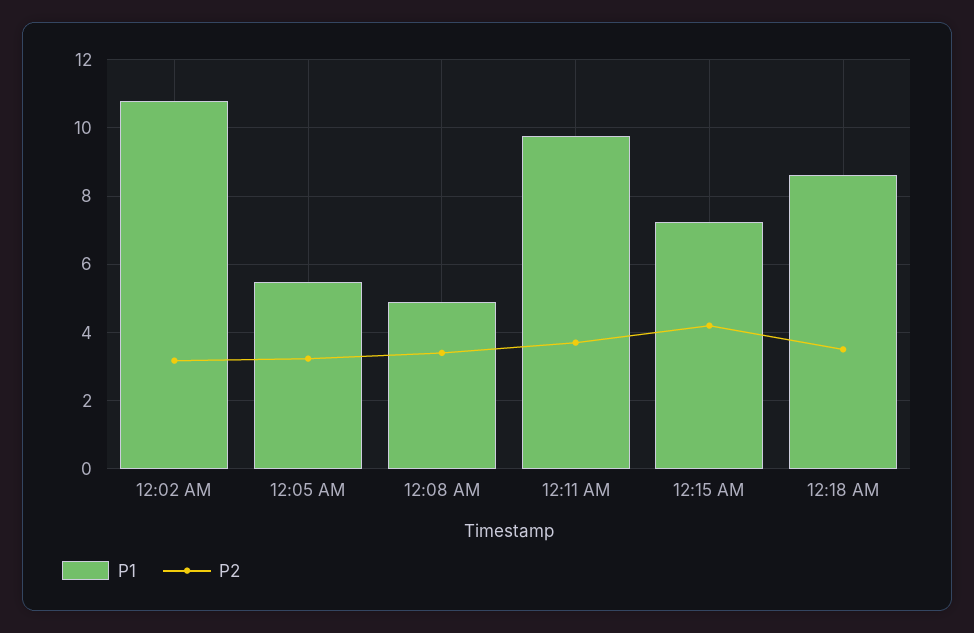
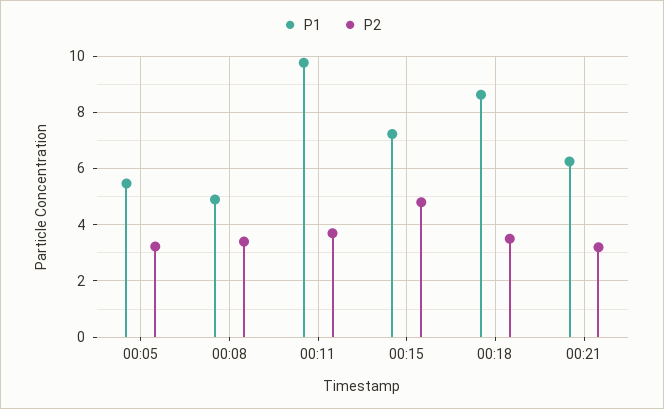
P1, 12:02 AM: 10.8 -> none
P2, 12:02 AM: 3.2 -> none
P2, 12:15 AM: 4.2 -> 4.75
P1, 00:21: none -> 6.25
P2, 00:21: none -> 3.25

